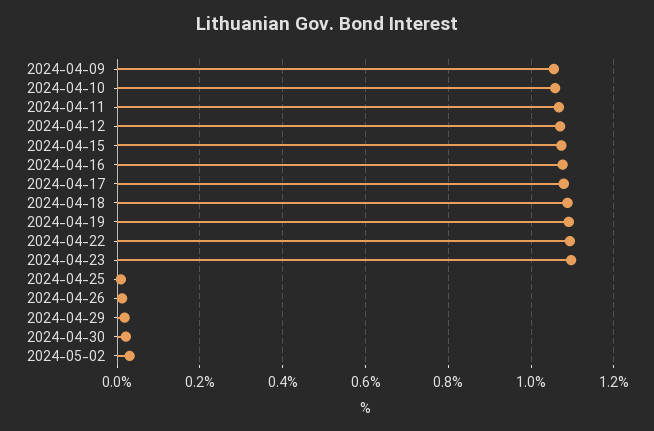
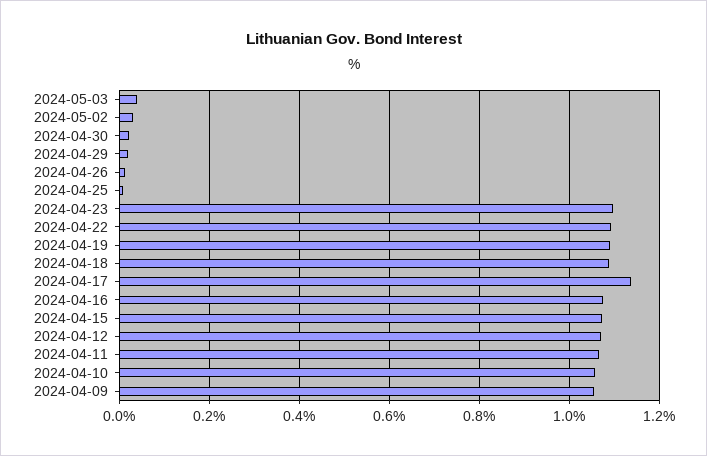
2024-04-17: 1.08 -> 1.14
2024-05-03: none -> 0.04

